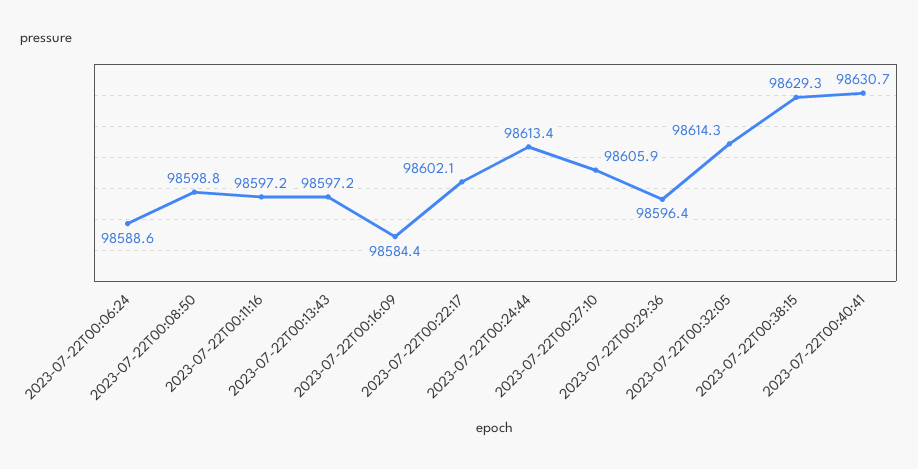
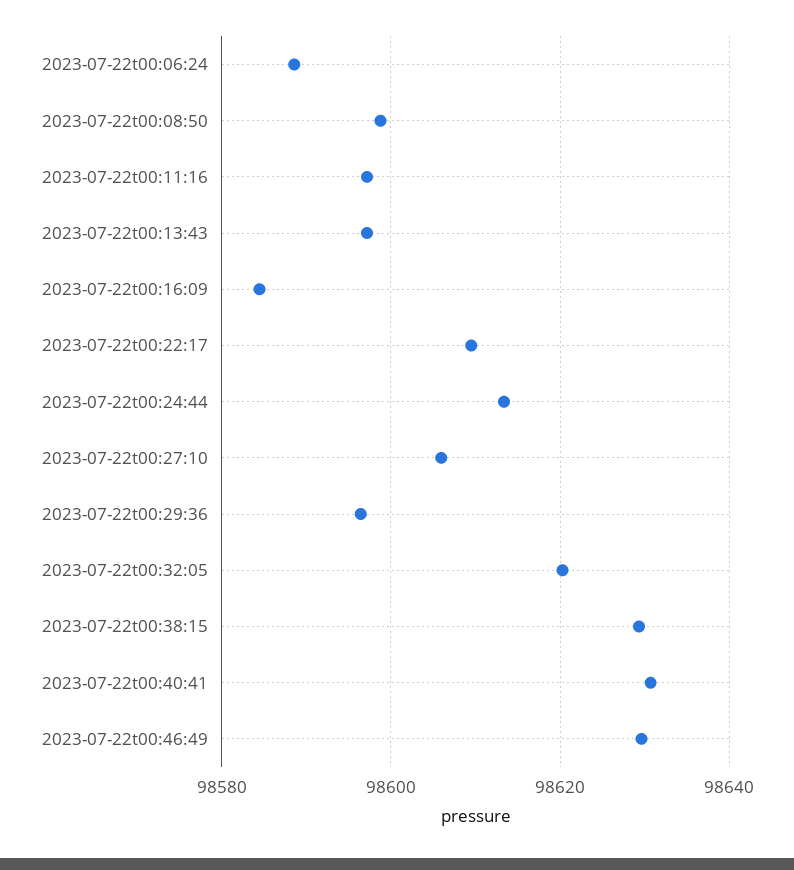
2023-07-22T00:22:17: 98602.1 -> 98610
2023-07-22T00:32:05: 98614.3 -> 98620
2023-07-22t00:46:49: none -> 98630

